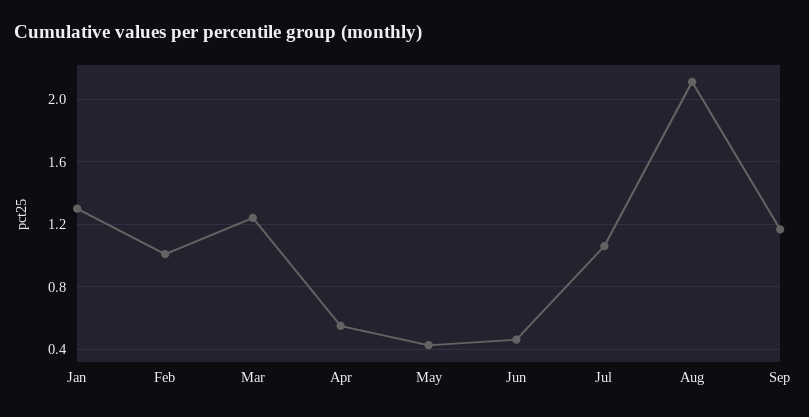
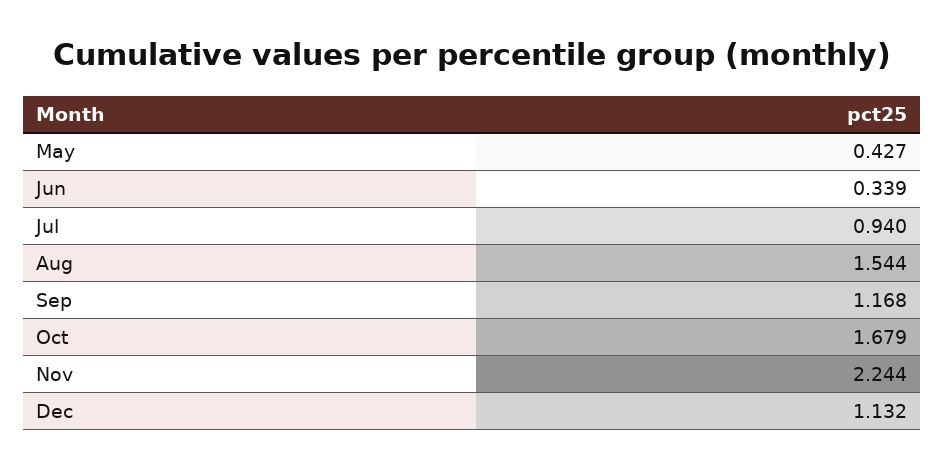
Jan: 1.3 -> none
Feb: 1 -> none
Mar: 1.25 -> none
Apr: 0.55 -> none
Jun: 0.45 -> 0.339
Jul: 1.05 -> 0.94
Aug: 2.1 -> 1.544
Oct: none -> 1.679
Nov: none -> 2.244
Dec: none -> 1.132

